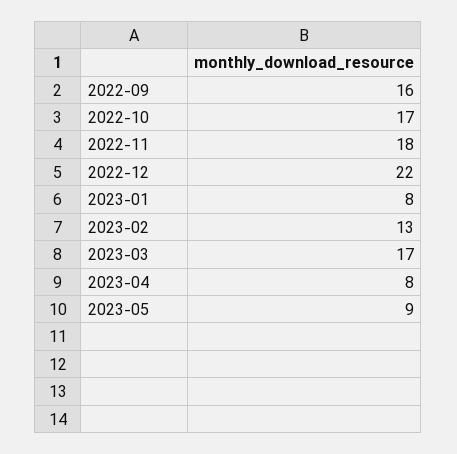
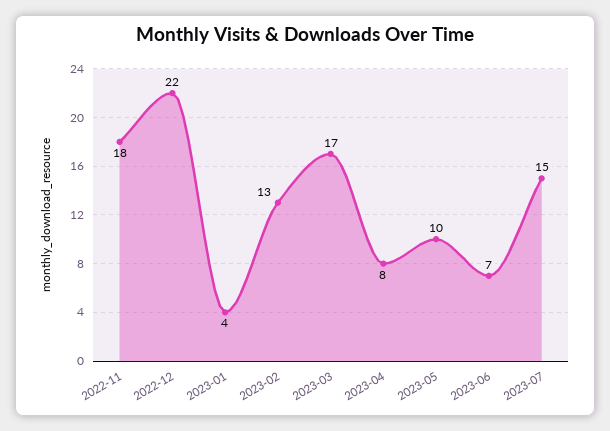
2022-09: 16 -> none
2022-10: 17 -> none
2023-01: 8 -> 4
2023-05: 9 -> 10
2023-06: none -> 7
2023-07: none -> 15

